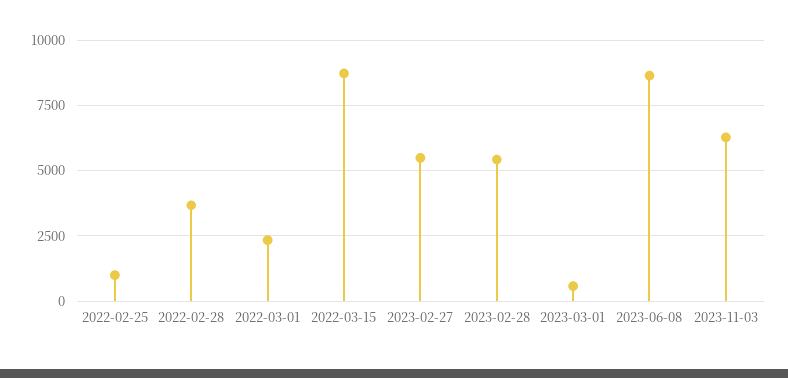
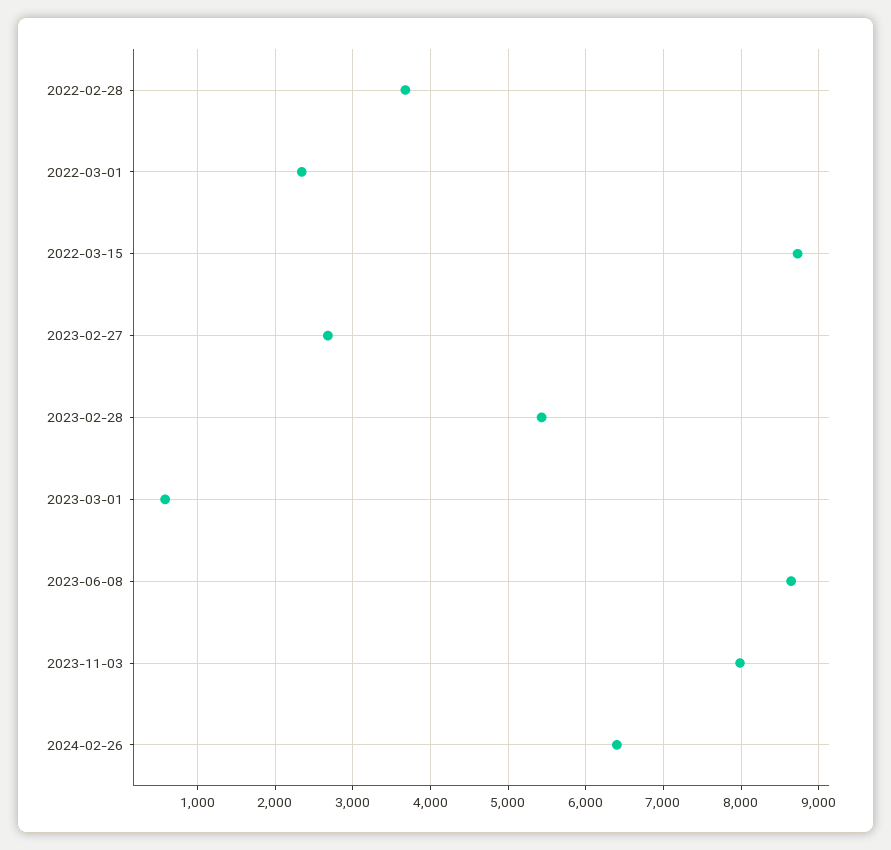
2022-02-25: 1000 -> none
2023-02-27: 5500 -> 2700
2023-11-03: 6250 -> 8000
2024-02-26: none -> 6400

